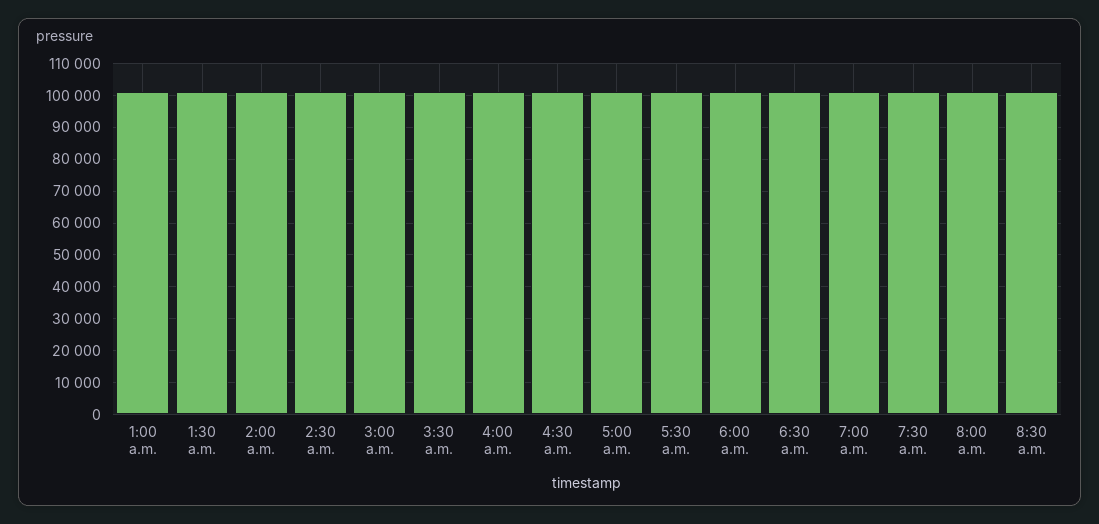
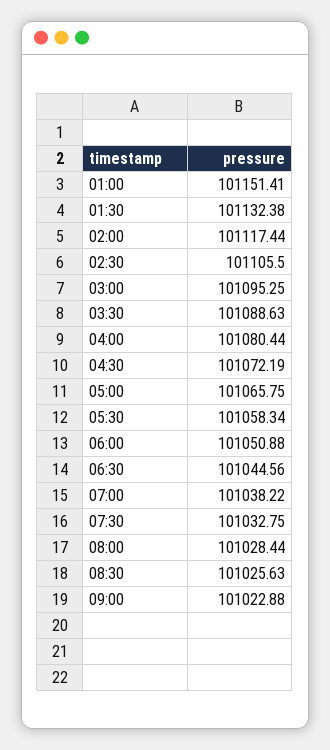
09:00: none -> 101022.88

